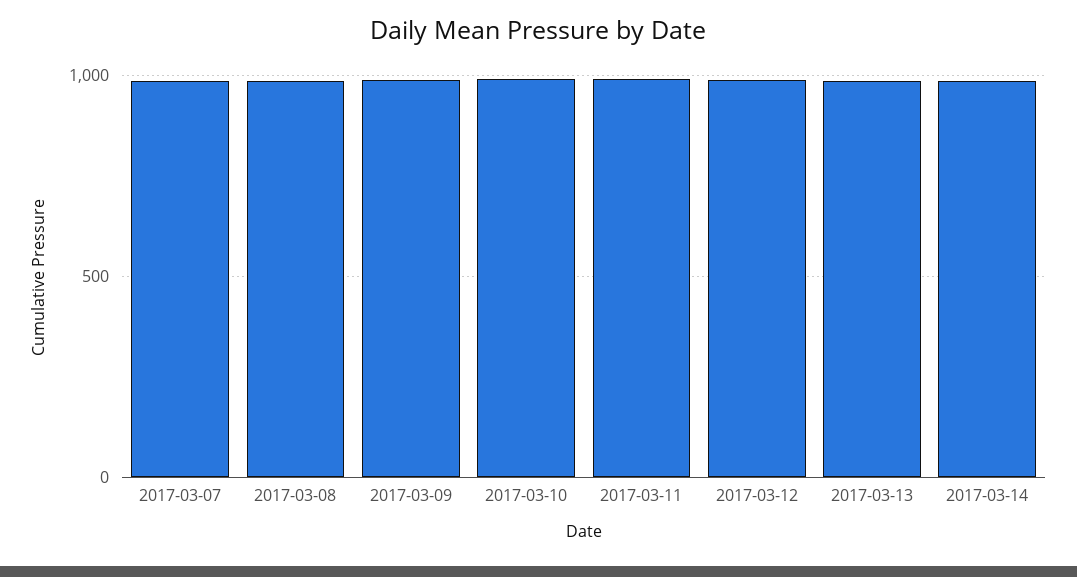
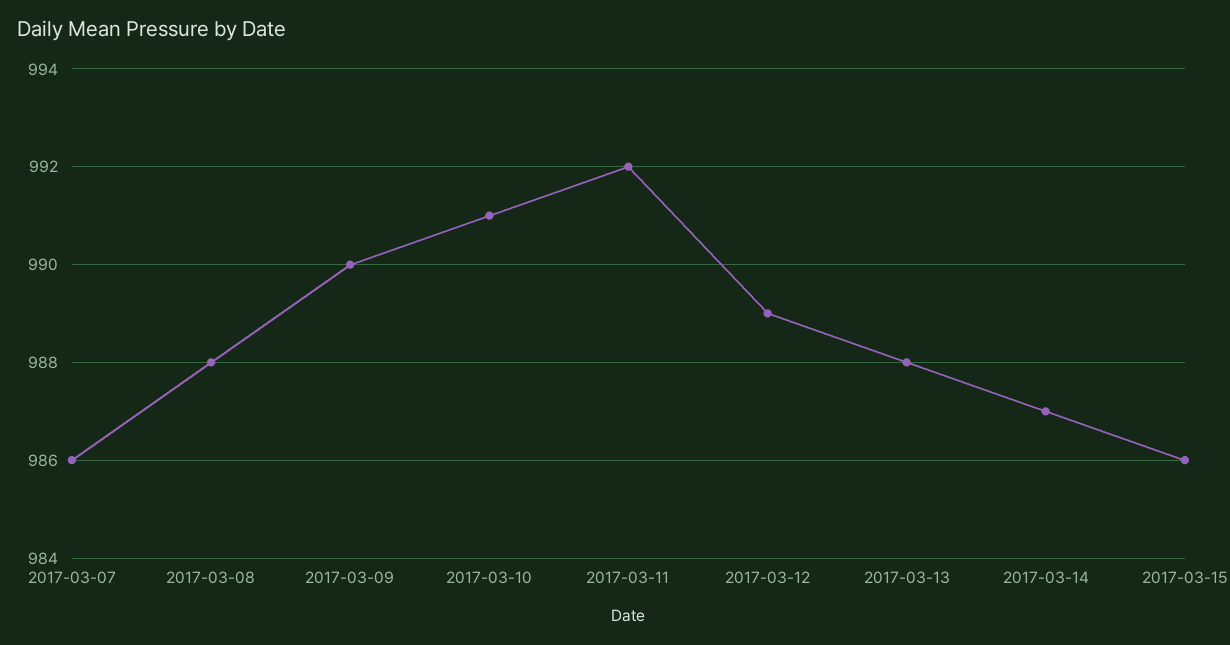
2017-03-15: none -> 986

